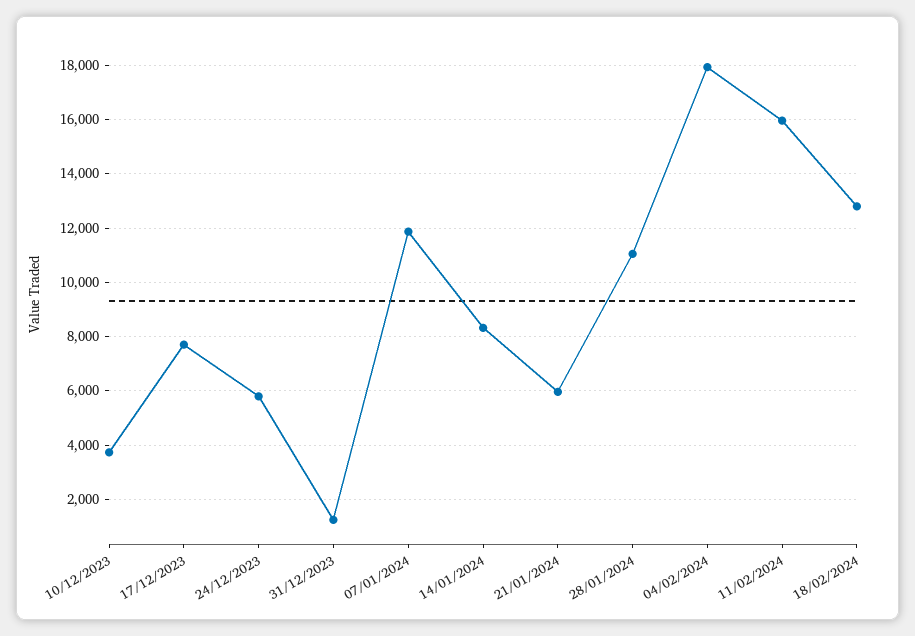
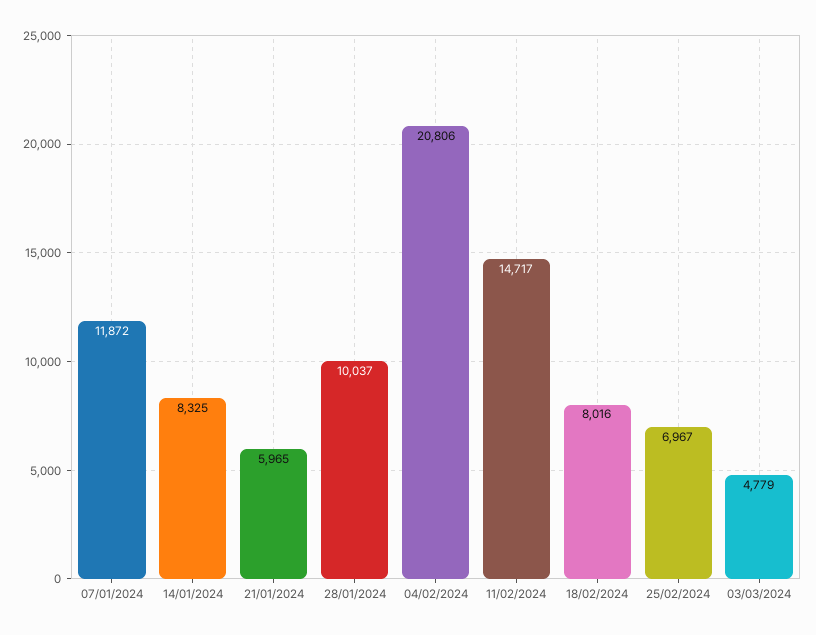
10/12/2023: 3750 -> none
17/12/2023: 7750 -> none
24/12/2023: 5750 -> none
31/12/2023: 1250 -> none
28/01/2024: 11000 -> 10037
04/02/2024: 18000 -> 20806
11/02/2024: 16000 -> 14717
18/02/2024: 12750 -> 8016
25/02/2024: none -> 6967
03/03/2024: none -> 4779

